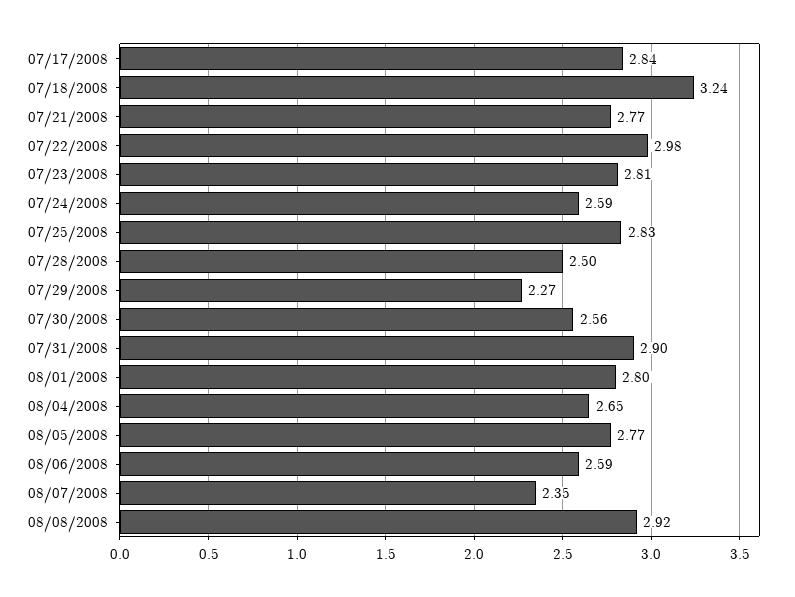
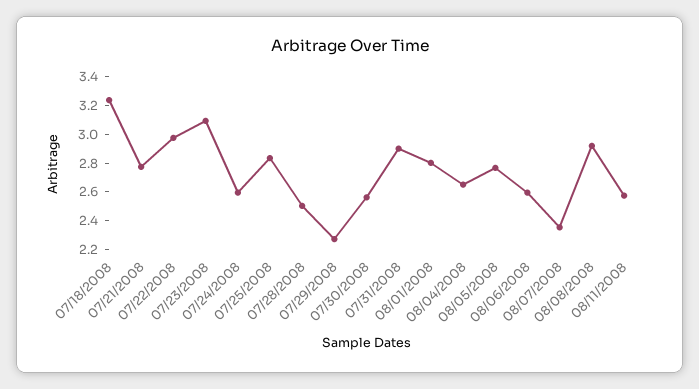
07/17/2008: 2.84 -> none
07/23/2008: 2.81 -> 3.1
08/11/2008: none -> 2.6

